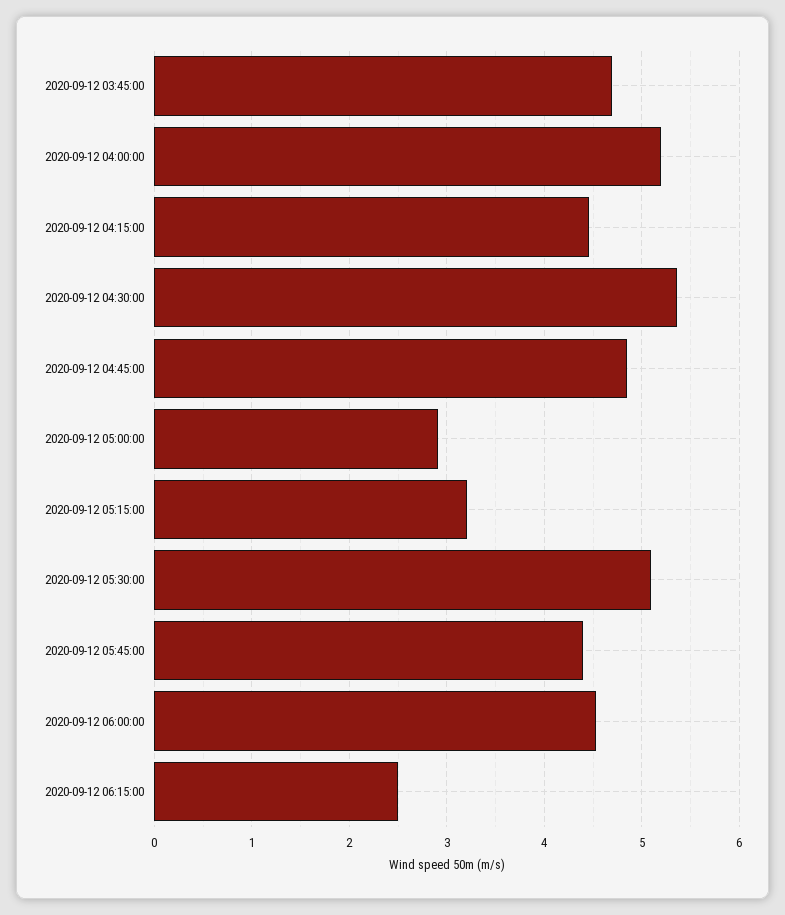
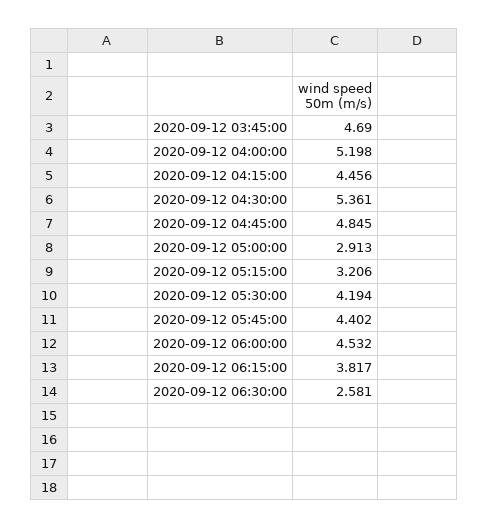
2020-09-12 05:30:00: 5.1 -> 4.194
2020-09-12 06:15:00: 2.5 -> 3.817
2020-09-12 06:30:00: none -> 2.581

